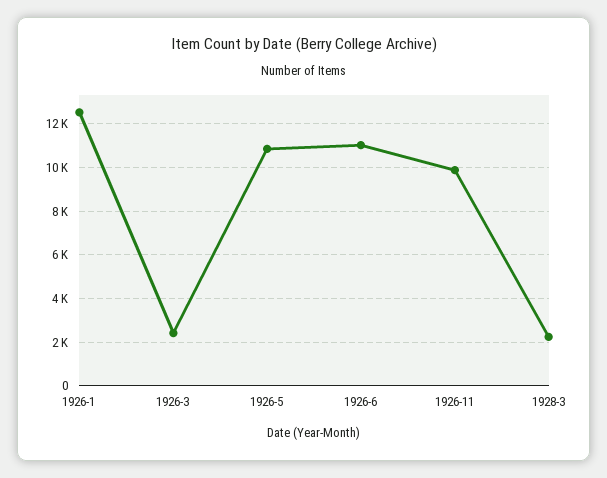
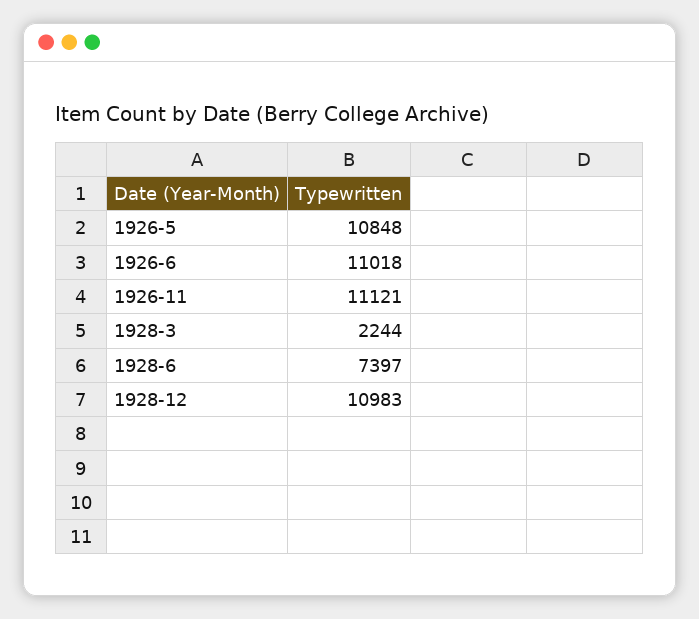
1926-1: 12500 -> none
1926-3: 2500 -> none
1926-11: 10000 -> 11121
1928-6: none -> 7397
1928-12: none -> 10983

